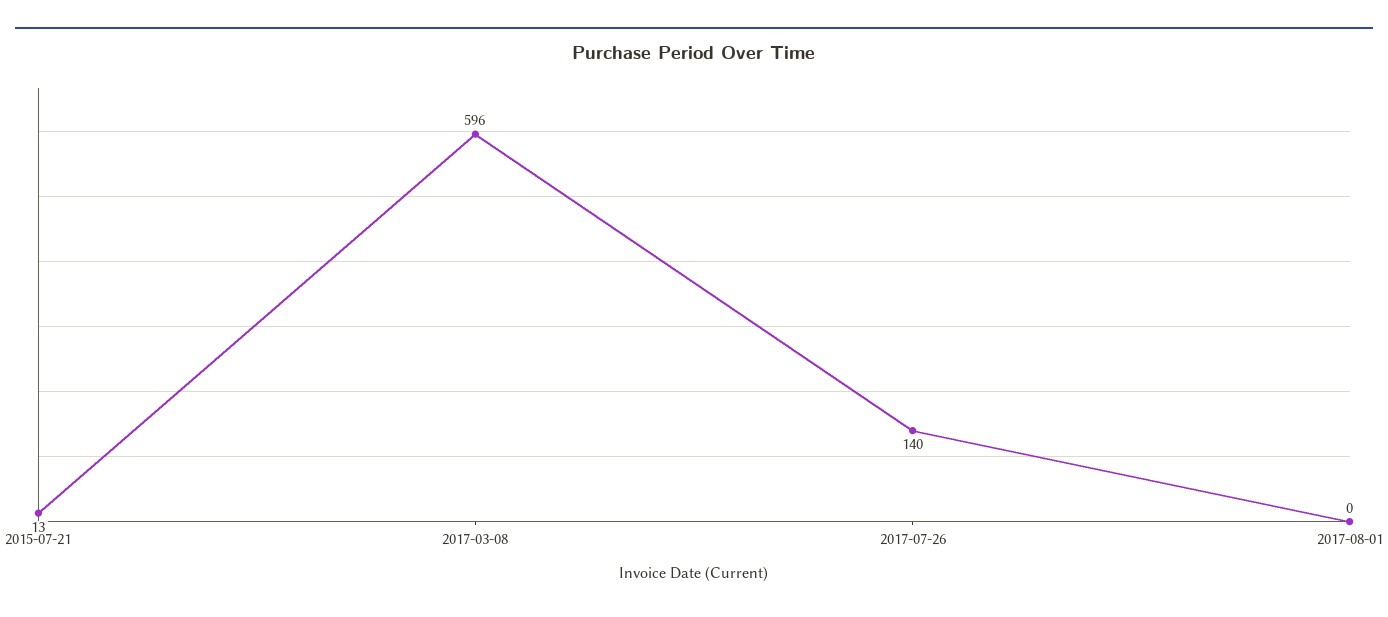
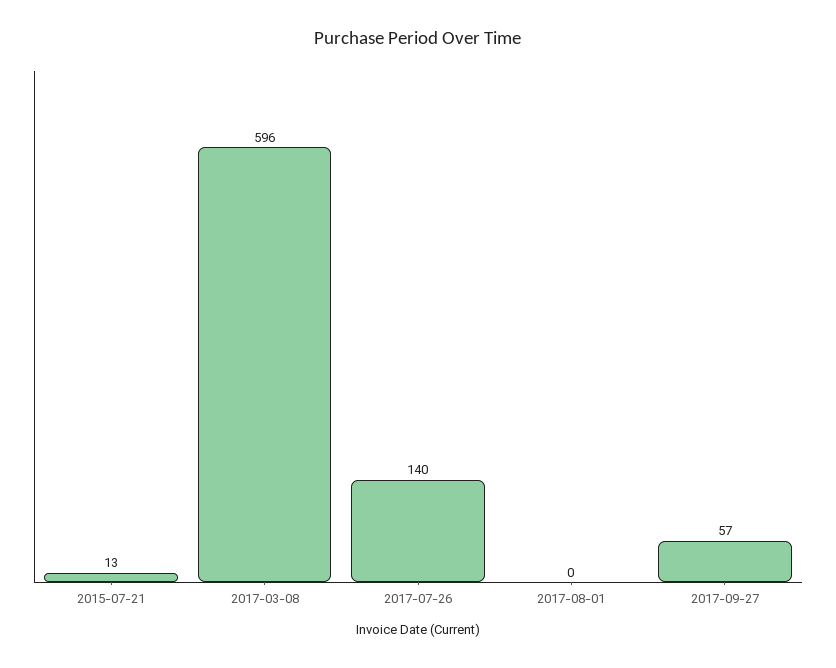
2017-09-27: none -> 57

